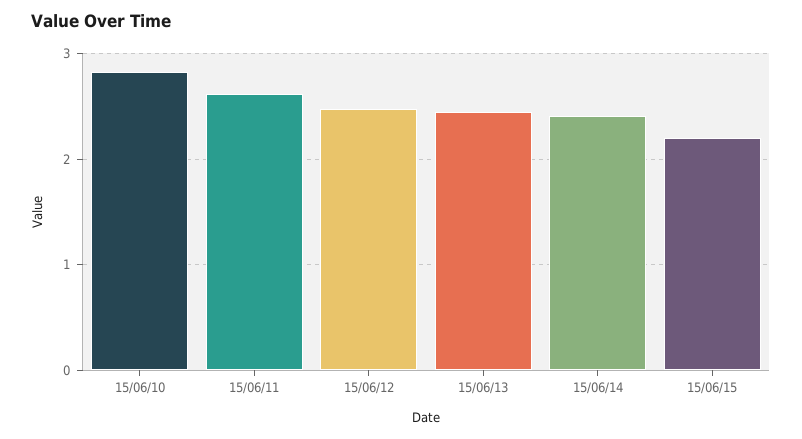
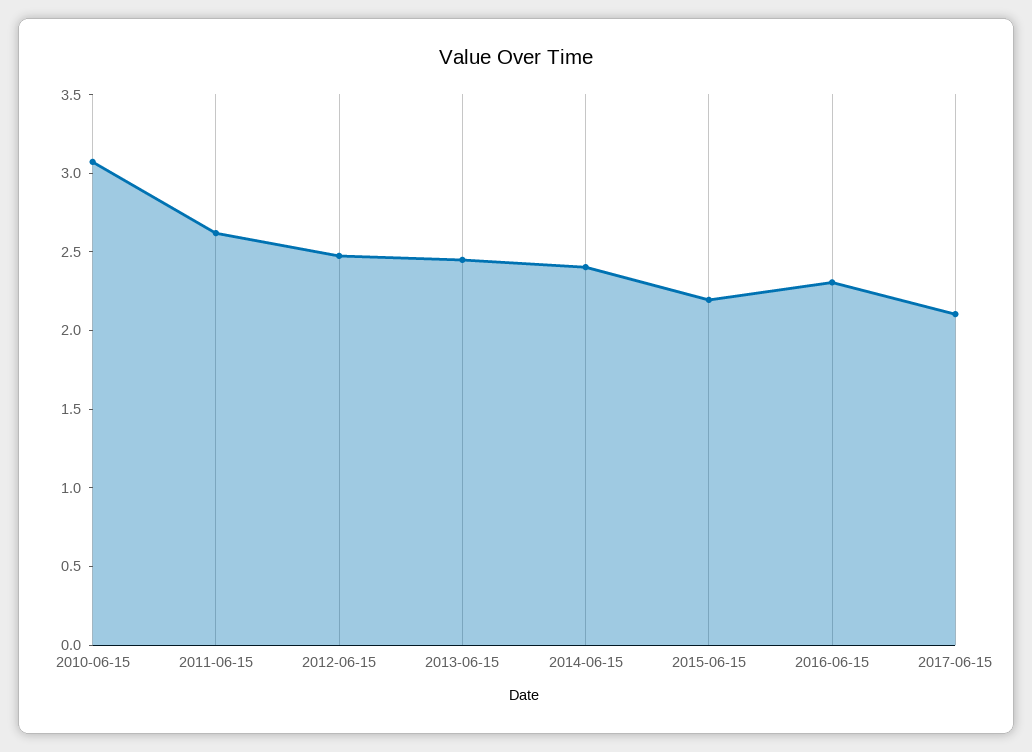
15/06/10: 2.8 -> 3.1
2016-06-15: none -> 2.3
2017-06-15: none -> 2.1

